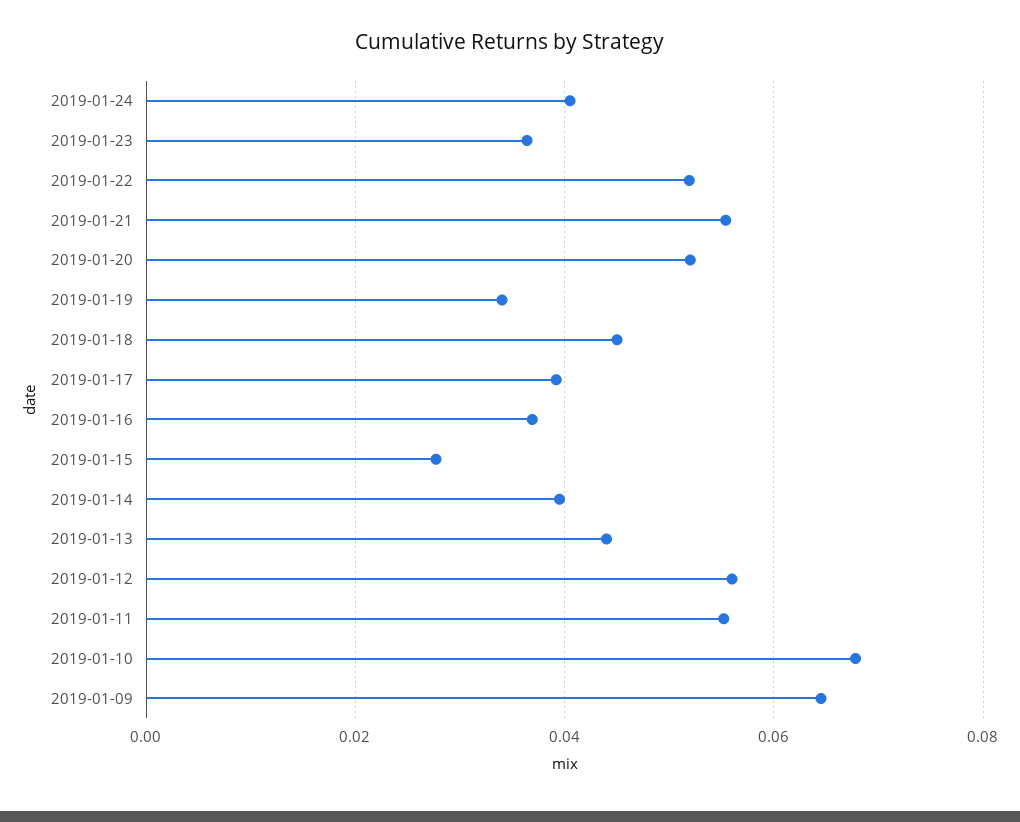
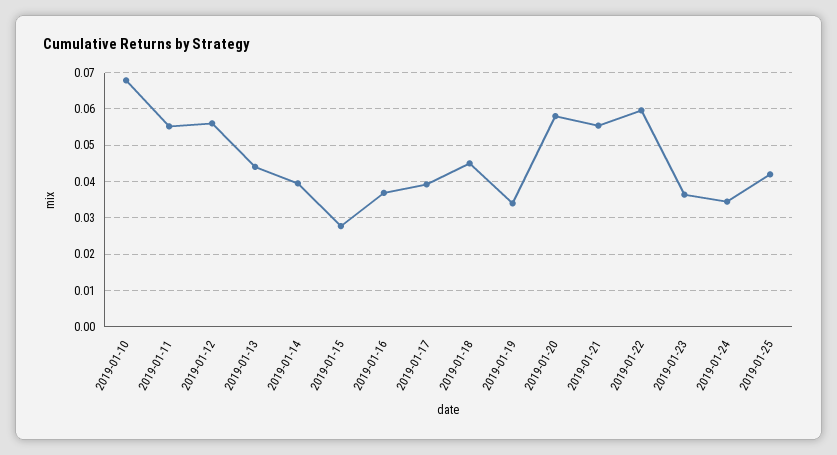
2019-01-24: 0.04 -> 0.034
2019-01-22: 0.052 -> 0.06
2019-01-20: 0.052 -> 0.058
2019-01-09: 0.064 -> none
2019-01-25: none -> 0.042

